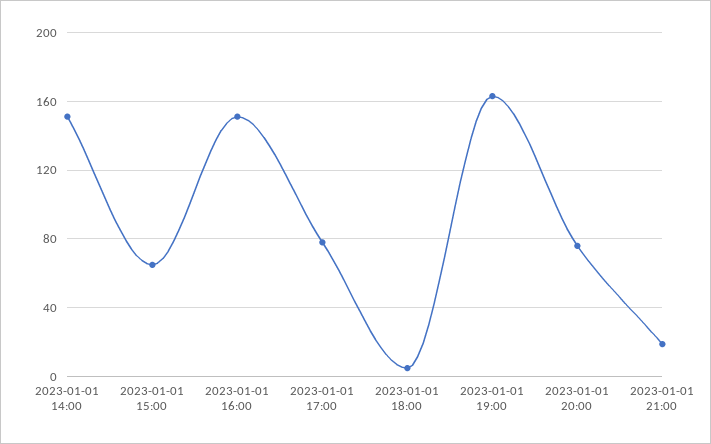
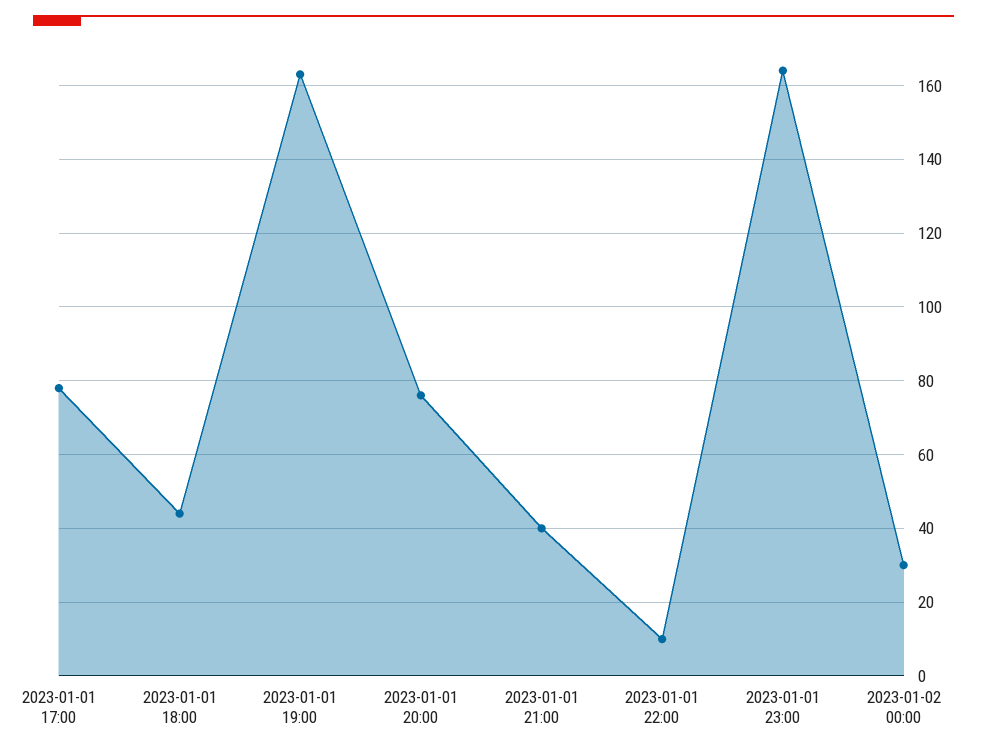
2023-01-01 14:00: 150 -> none
2023-01-01 15:00: 65 -> none
2023-01-01 16:00: 150 -> none
2023-01-01 18:00: 5 -> 45
2023-01-01 21:00: 20 -> 40
2023-01-01 22:00: none -> 10
2023-01-01 23:00: none -> 165
2023-01-02 00:00: none -> 30

